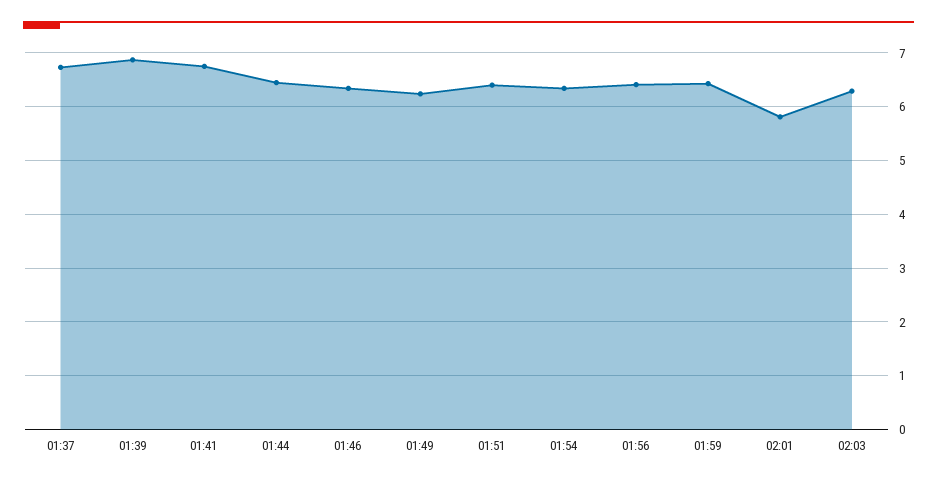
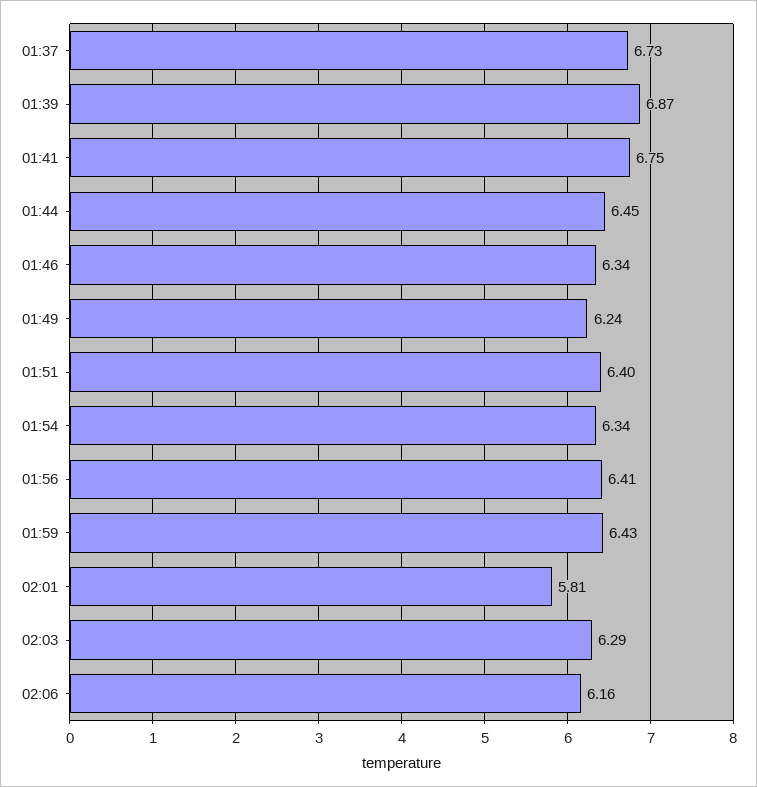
02:06: none -> 6.16

